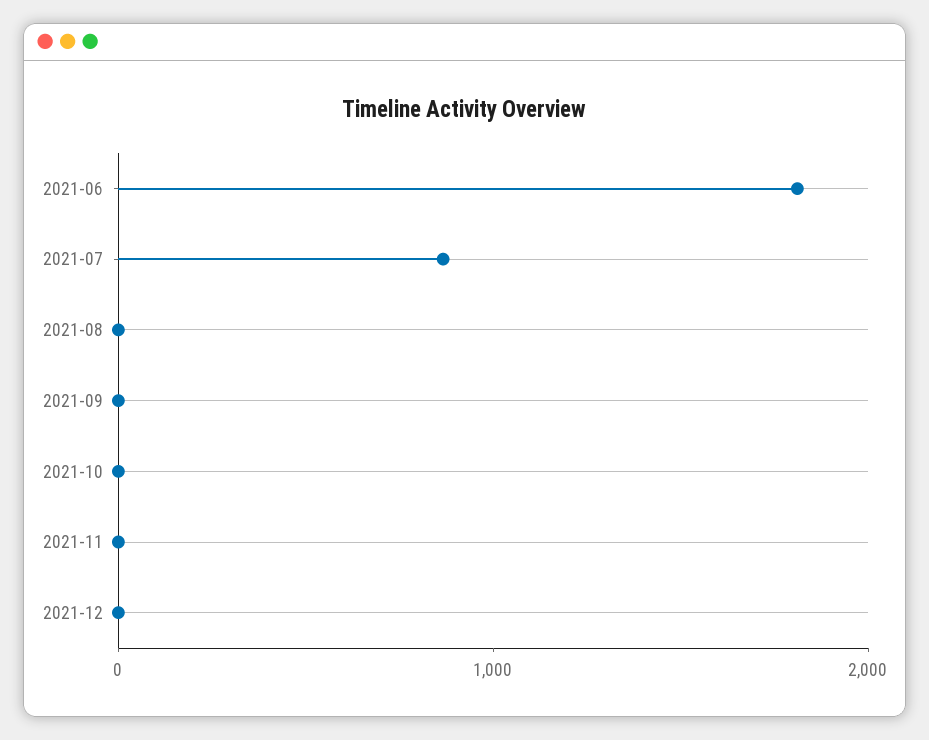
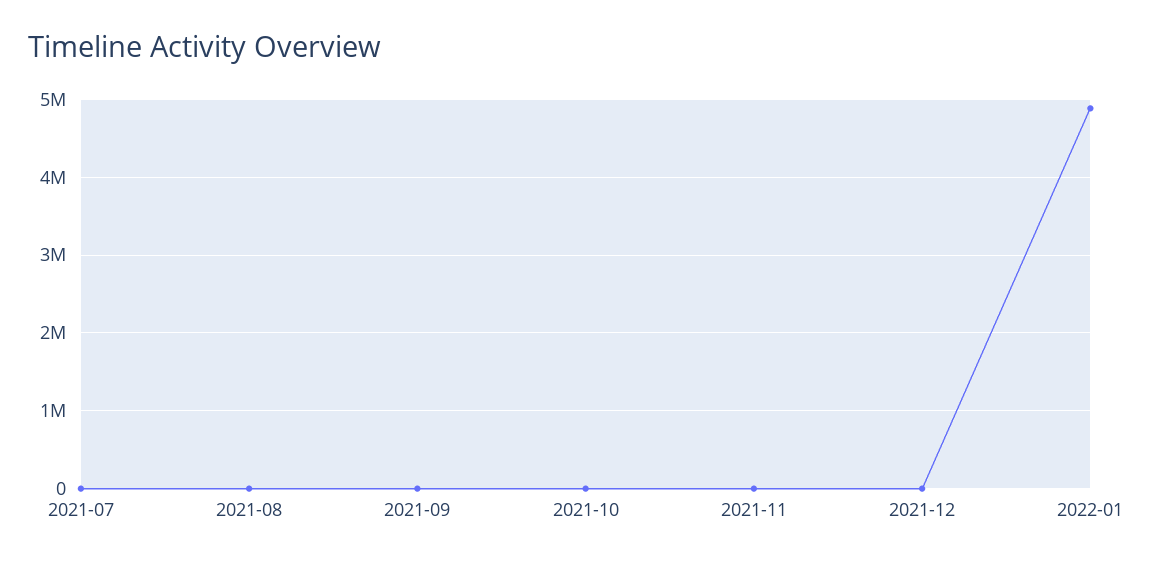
2021-06: 1800 -> none
2022-01: none -> 4900000

